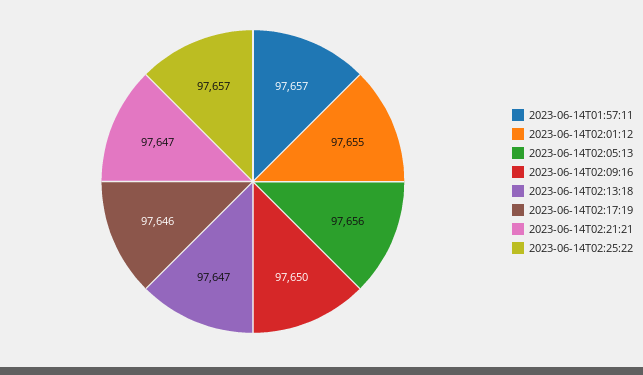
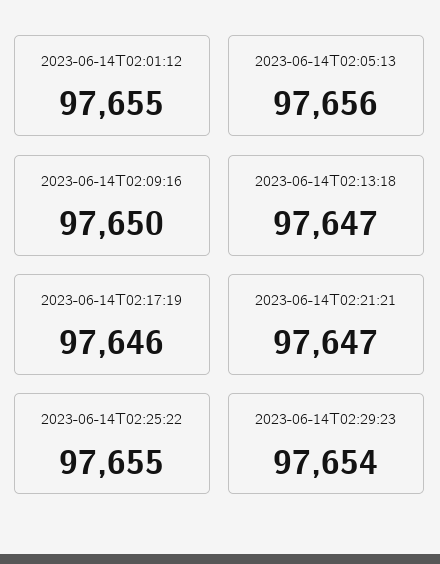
2023-06-14T01:57:11: 97657 -> none
2023-06-14T02:25:22: 97657 -> 97655
2023-06-14T02:29:23: none -> 97654

